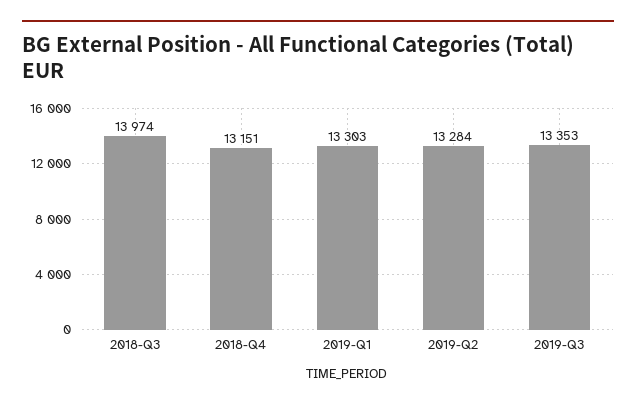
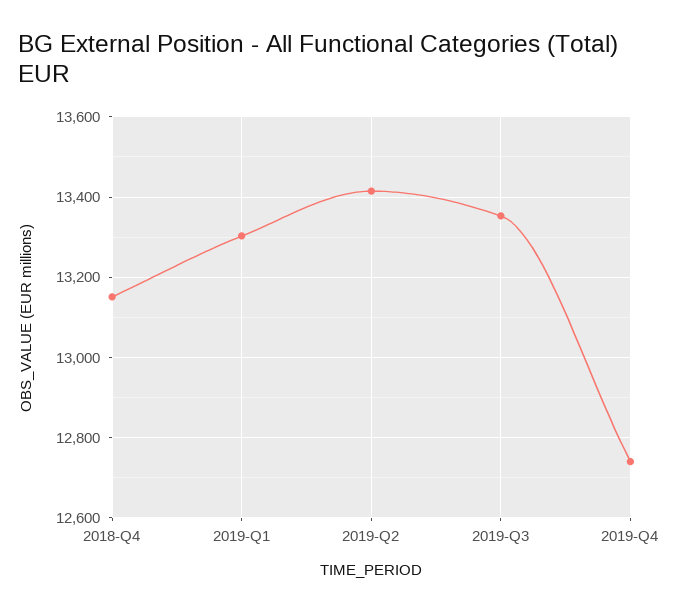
2018-Q3: 13974 -> none
2019-Q2: 13284 -> 13420
2019-Q4: none -> 12740

